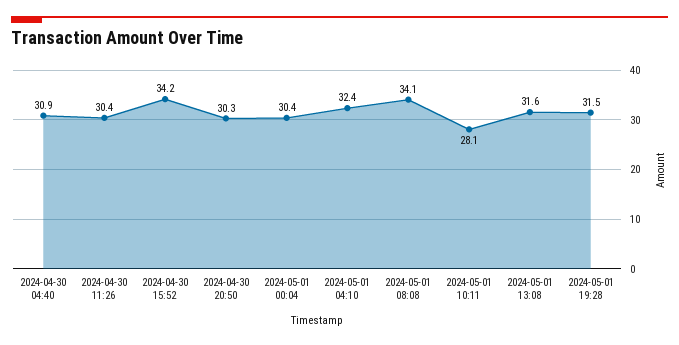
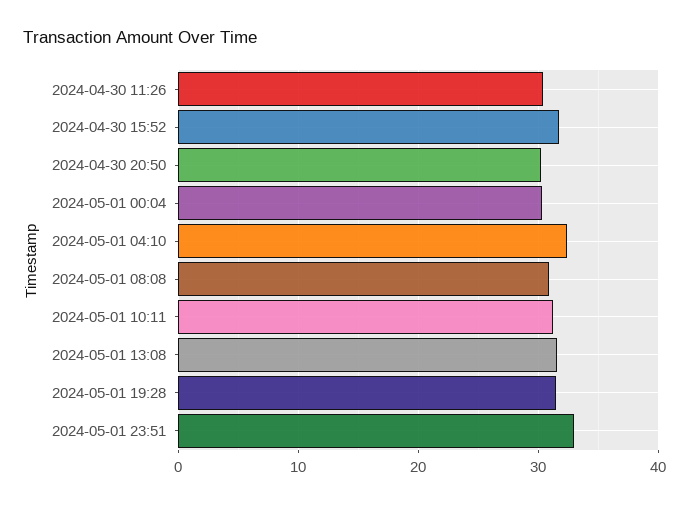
2024-04-30 04:40: 30.9 -> none
2024-04-30 15:52: 34.2 -> 32
2024-05-01 08:08: 34.1 -> 31
2024-05-01 10:11: 28.1 -> 31
2024-05-01 23:51: none -> 33

